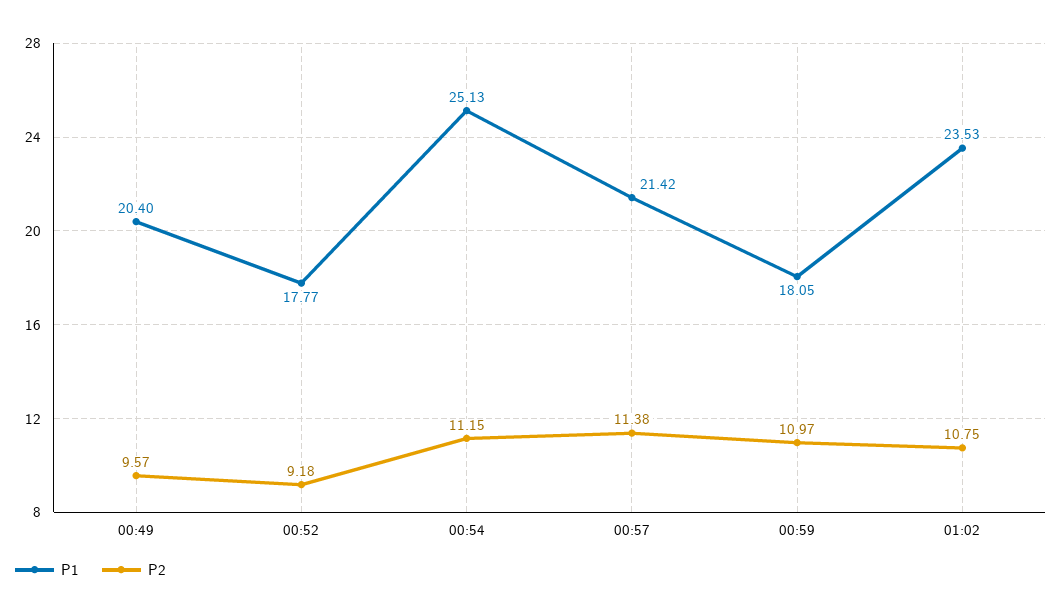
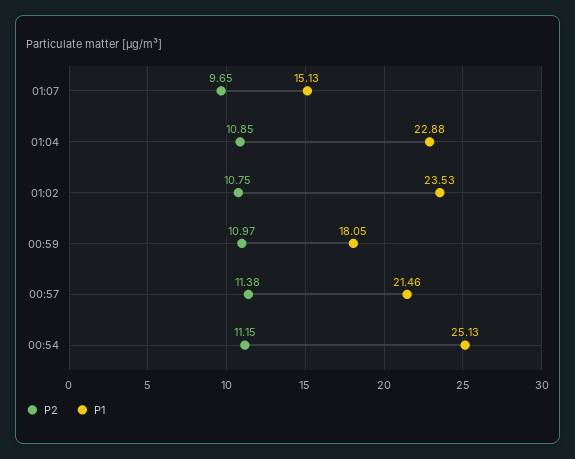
P1, 00:49: 20.4 -> none
P2, 00:49: 9.57 -> none
P1, 00:52: 17.77 -> none
P2, 00:52: 9.18 -> none
P1, 00:57: 21.42 -> 21.46
P2, 01:07: none -> 9.65
P1, 01:07: none -> 15.13
P2, 01:04: none -> 10.85
P1, 01:04: none -> 22.88

